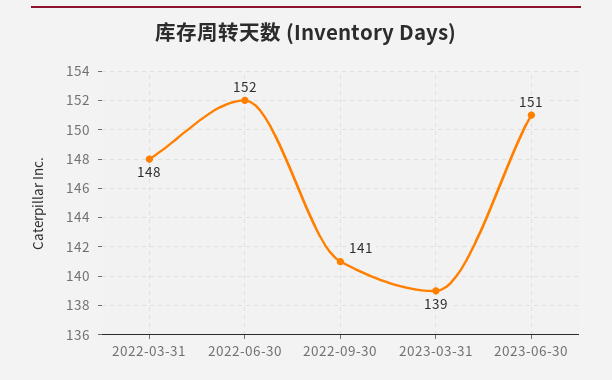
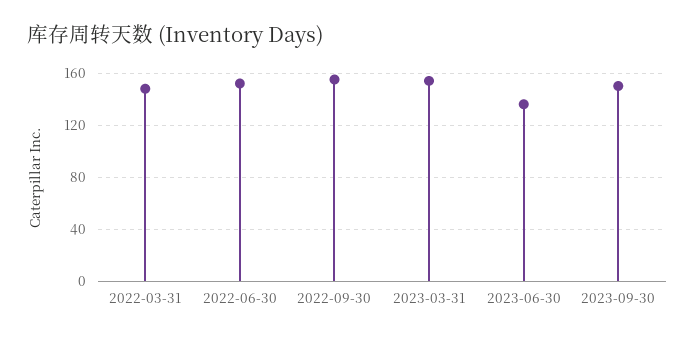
2022-09-30: 141 -> 155
2023-03-31: 139 -> 155
2023-06-30: 151 -> 135
2023-09-30: none -> 150

